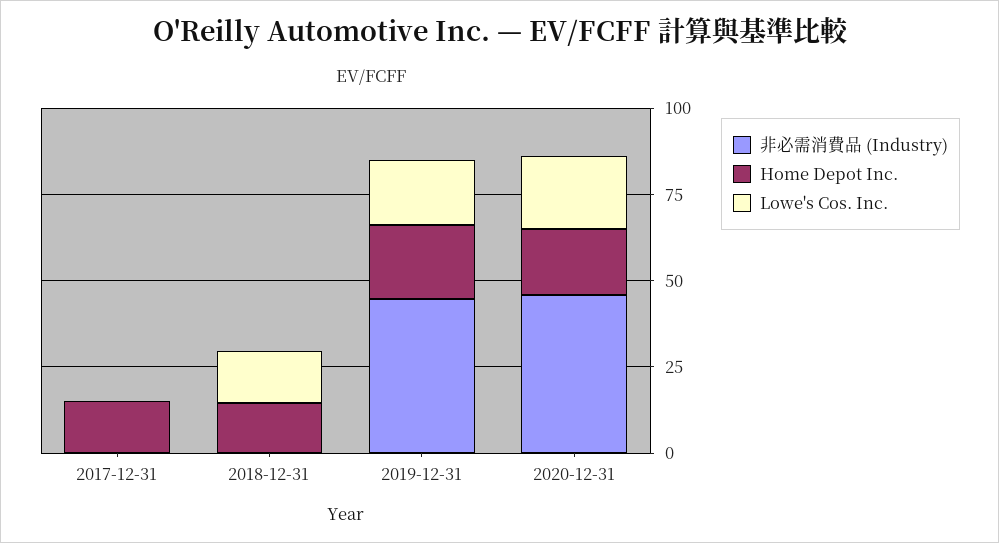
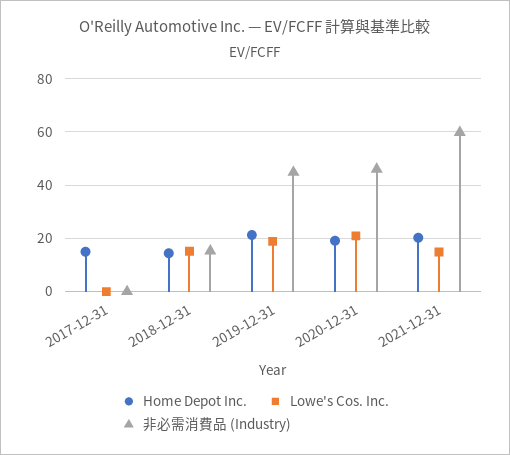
非必需消費品 (Industry), 2018-12-31: 0 -> 15
Home Depot Inc., 2021-12-31: none -> 20
Lowe's Cos. Inc., 2021-12-31: none -> 15
非必需消費品 (Industry), 2021-12-31: none -> 60

